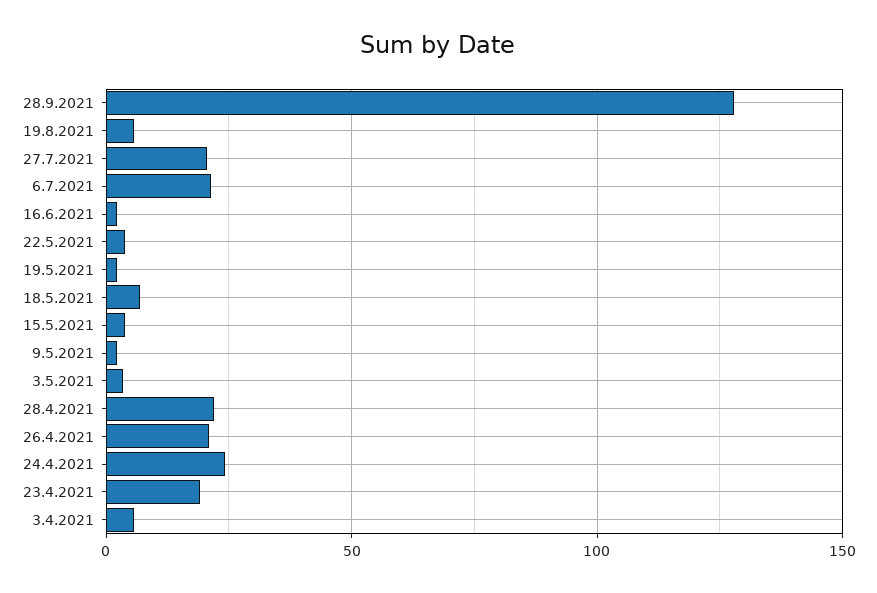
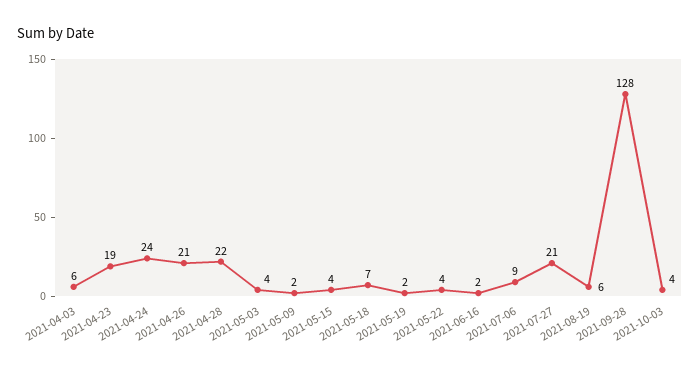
6.7.2021: 20 -> 9
2021-10-03: none -> 4

